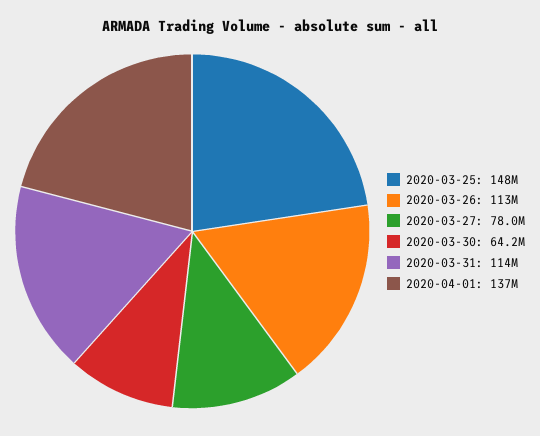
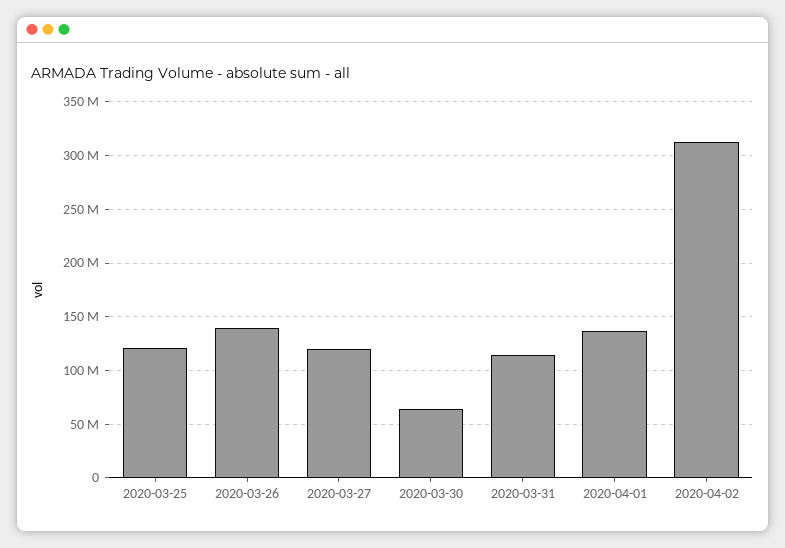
2020-03-25: 148000000 -> 120000000
2020-03-26: 113000000 -> 140000000
2020-03-27: 78000000 -> 120000000
2020-04-02: none -> 310000000

